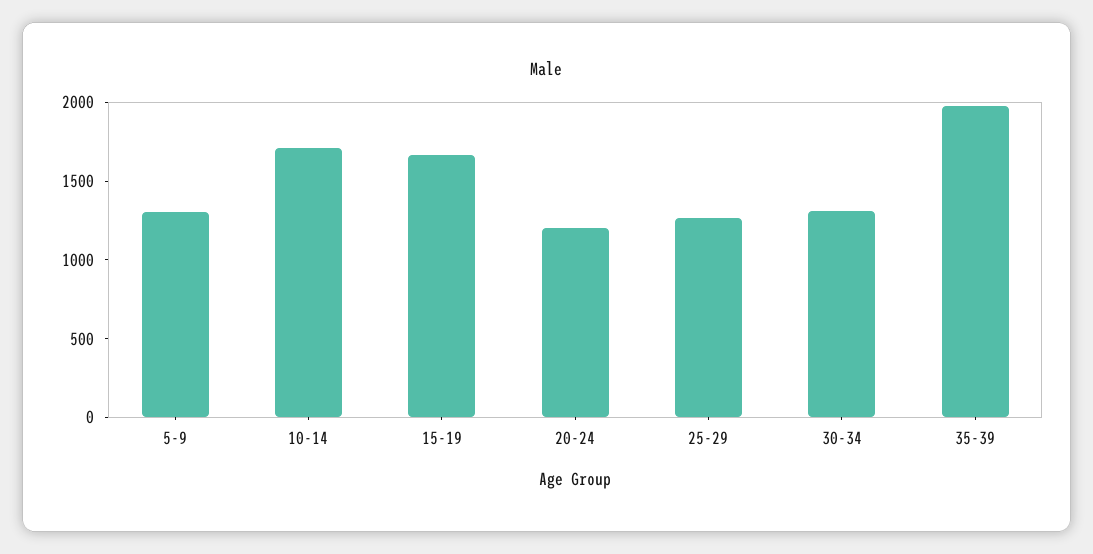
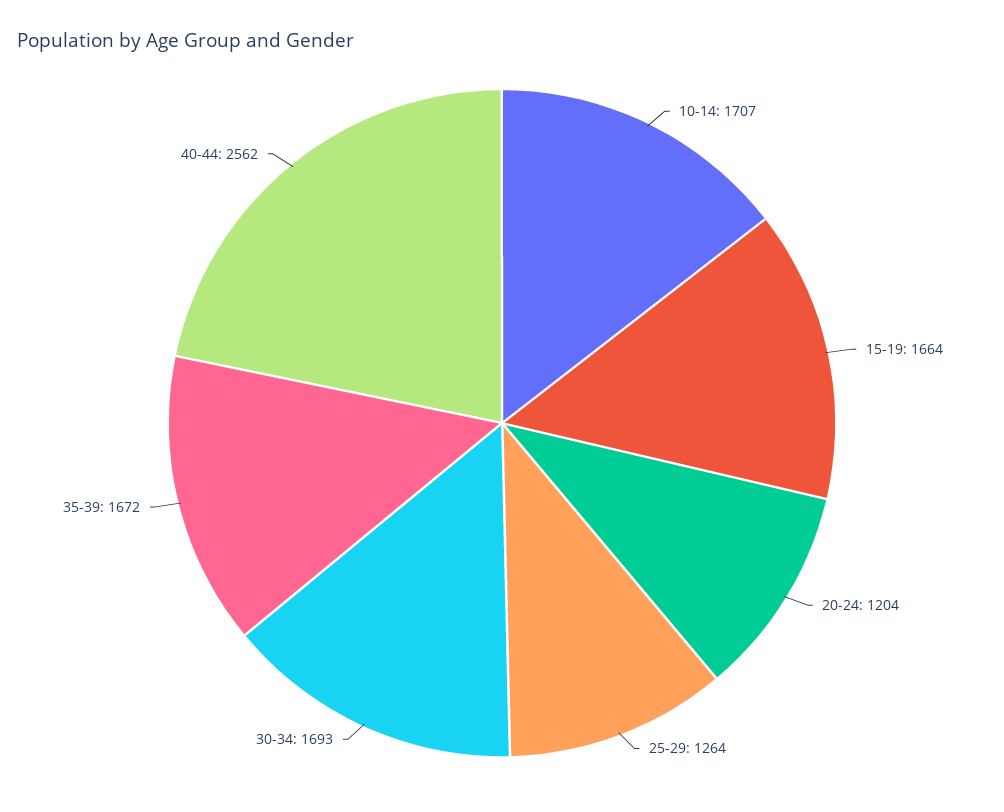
5-9: 1300 -> none
30-34: 1300 -> 1693
35-39: 2000 -> 1672
40-44: none -> 2562

